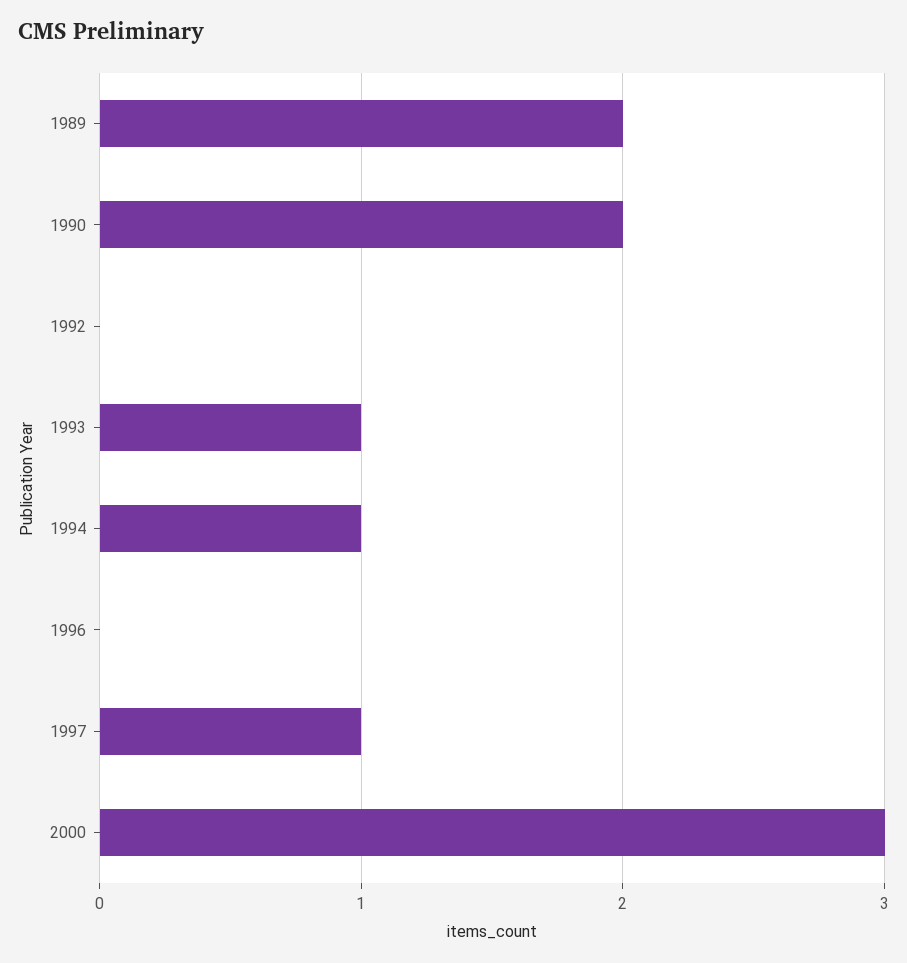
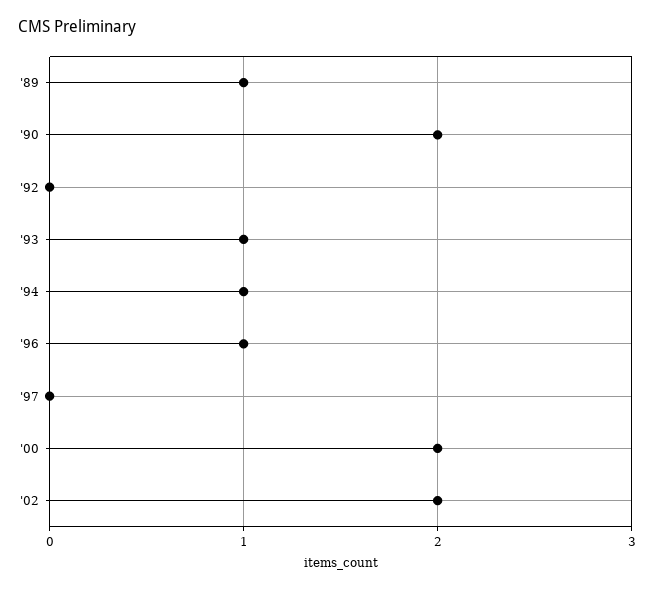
1989: 2 -> 1
1996: 0 -> 1
1997: 1 -> 0
2000: 3 -> 2
'02: none -> 2

